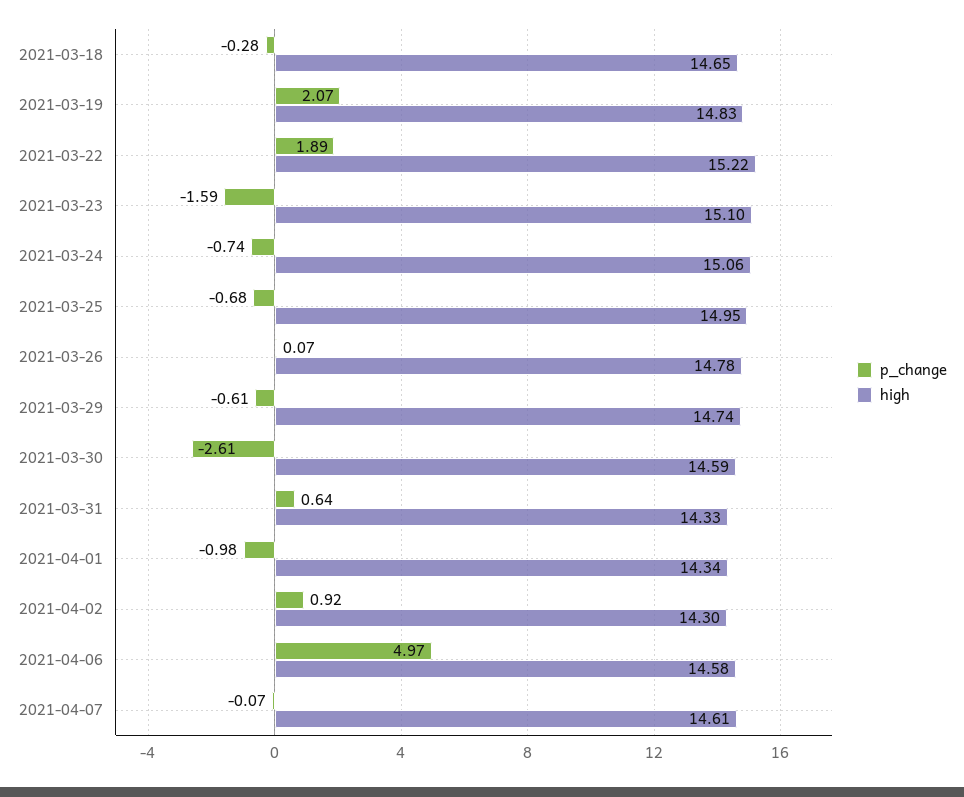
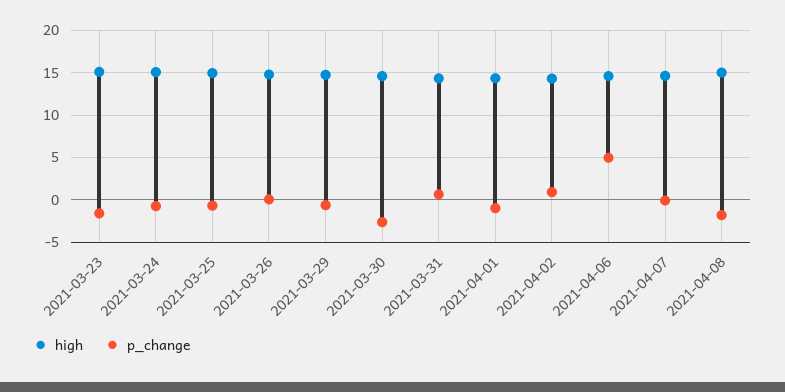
p_change, 2021-03-18: -0.28 -> none
high, 2021-03-18: 14.65 -> none
p_change, 2021-03-19: 2.07 -> none
high, 2021-03-19: 14.83 -> none
p_change, 2021-03-22: 1.89 -> none
high, 2021-03-22: 15.22 -> none
high, 2021-04-08: none -> 15
p_change, 2021-04-08: none -> -2

